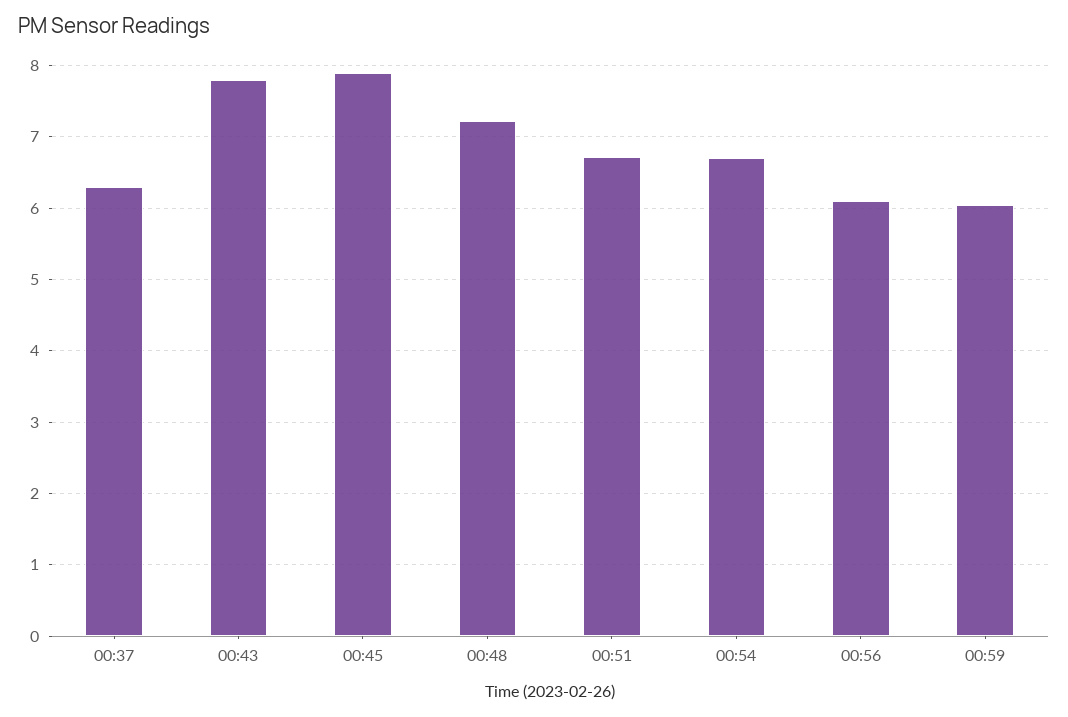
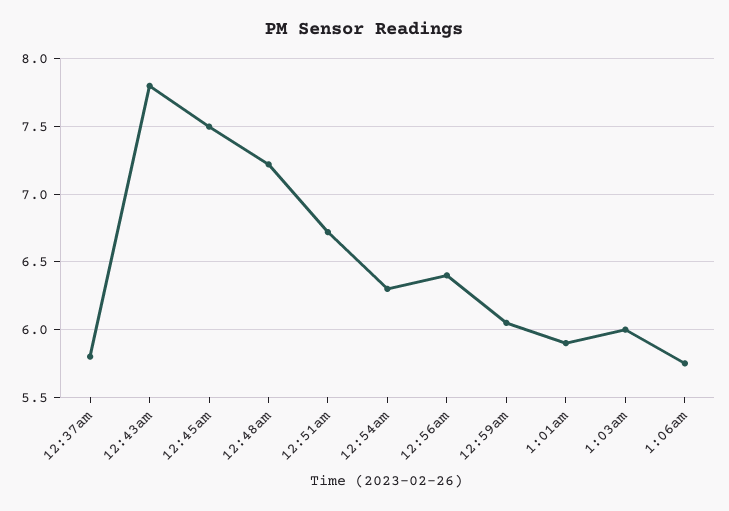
00:37: 6.3 -> 5.8
00:45: 7.9 -> 7.5
00:54: 6.7 -> 6.3
00:56: 6.1 -> 6.4
1:01am: none -> 5.9
1:03am: none -> 6
1:06am: none -> 5.75

